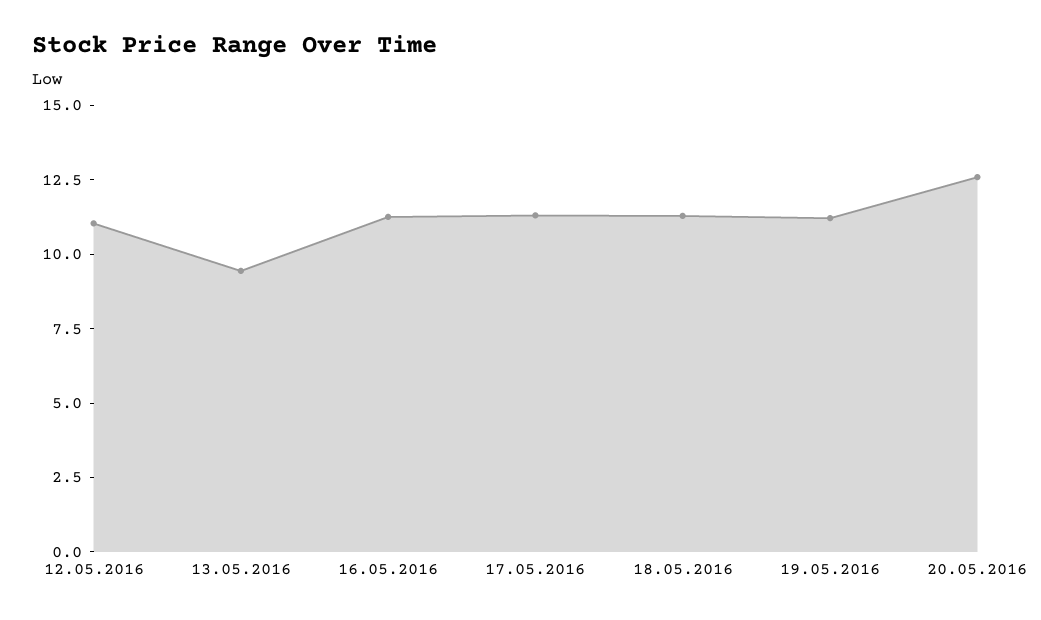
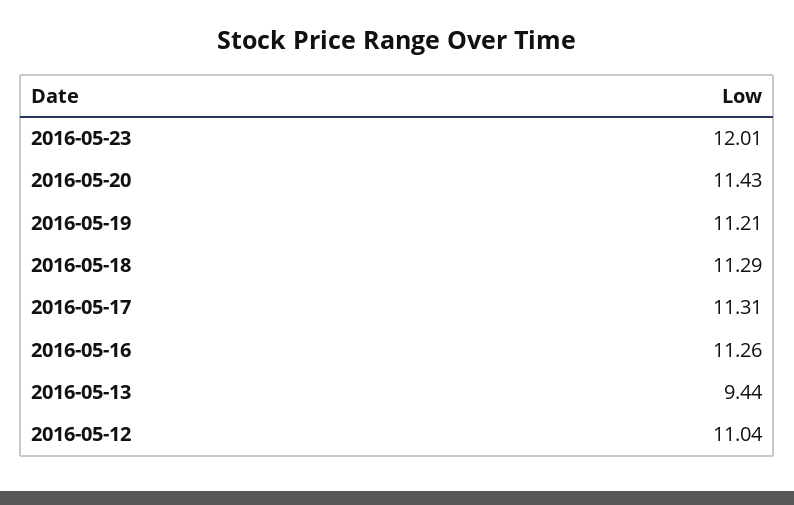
20.05.2016: 12.5 -> 11.43
2016-05-23: none -> 12.01

